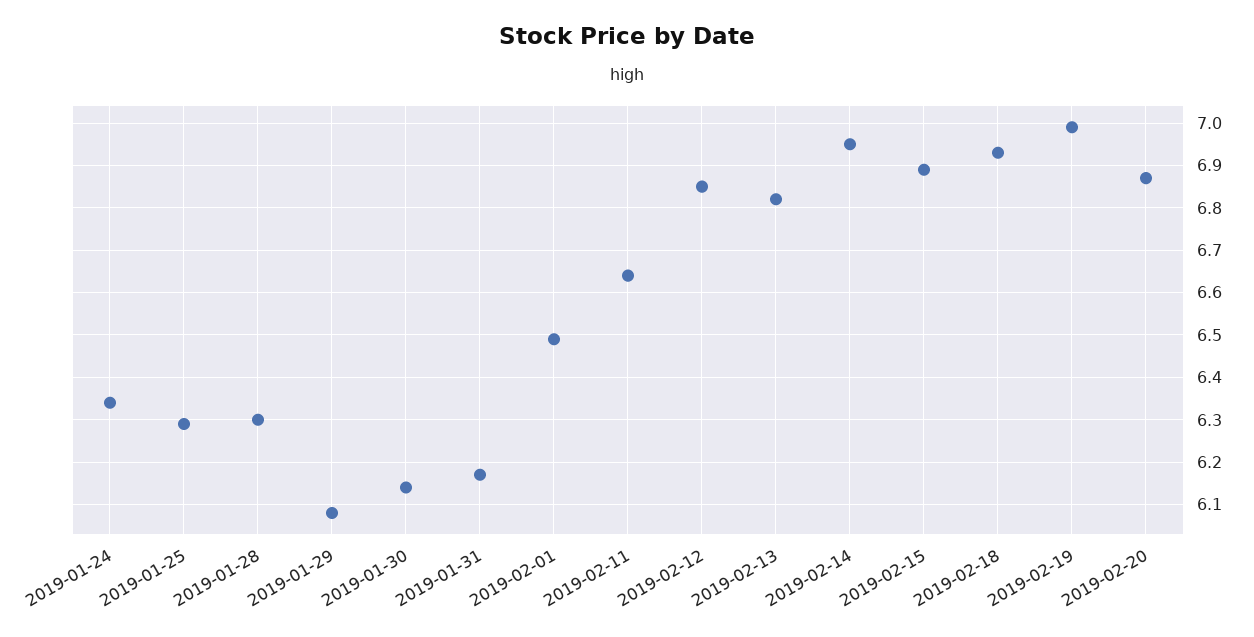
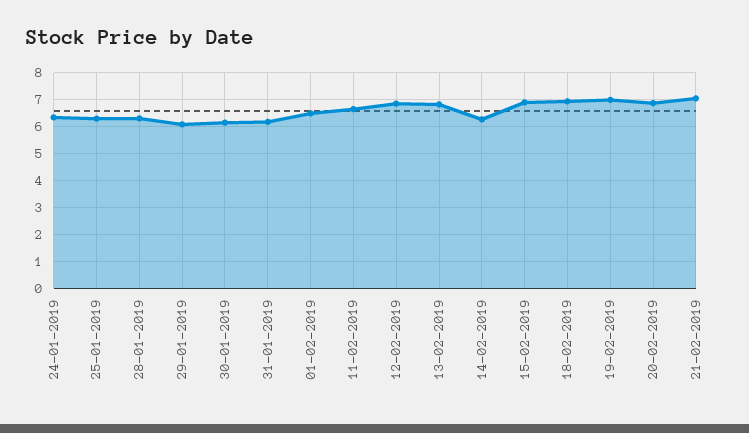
2019-02-14: 6.95 -> 6.25
21-02-2019: none -> 7

